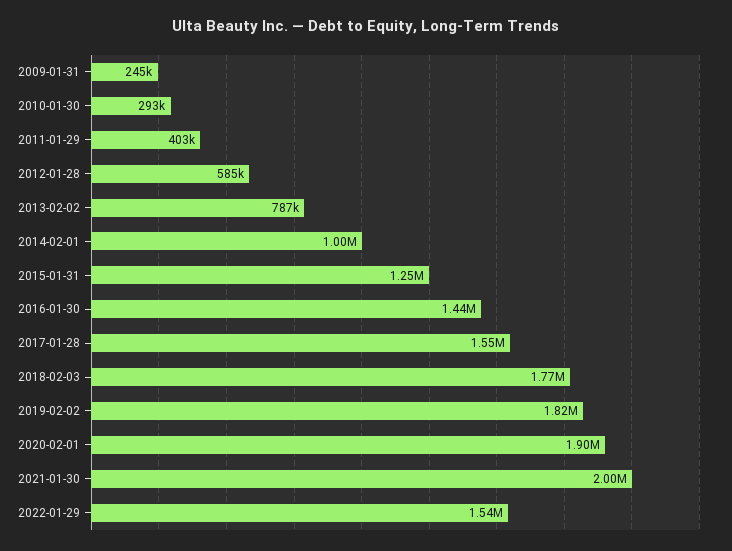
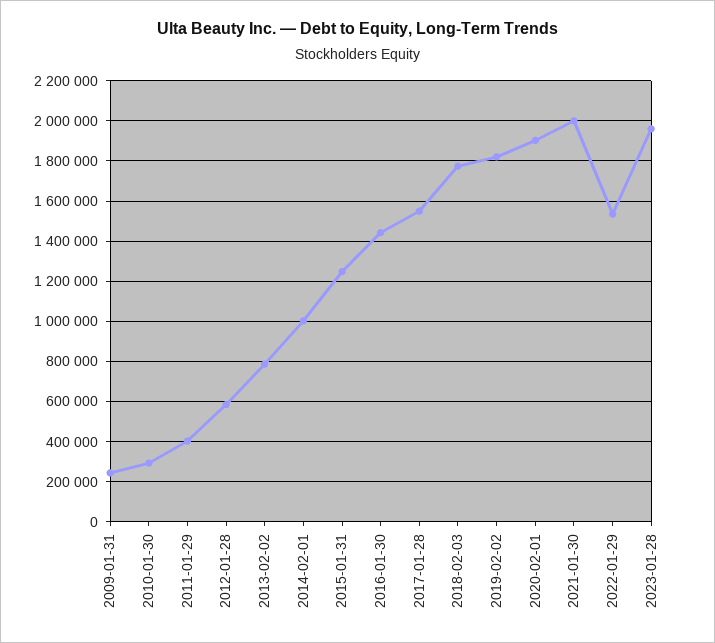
2023-01-28: none -> 1950000

